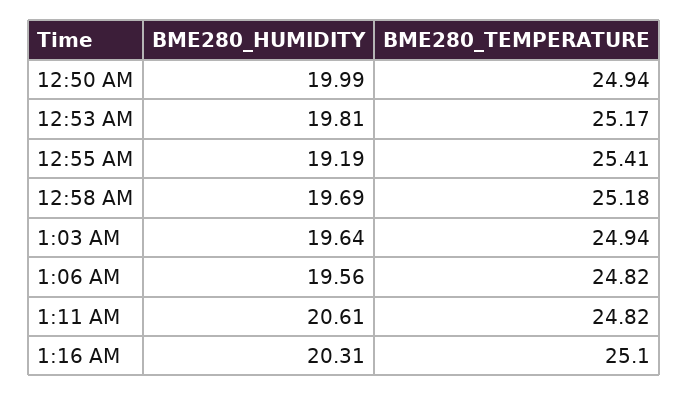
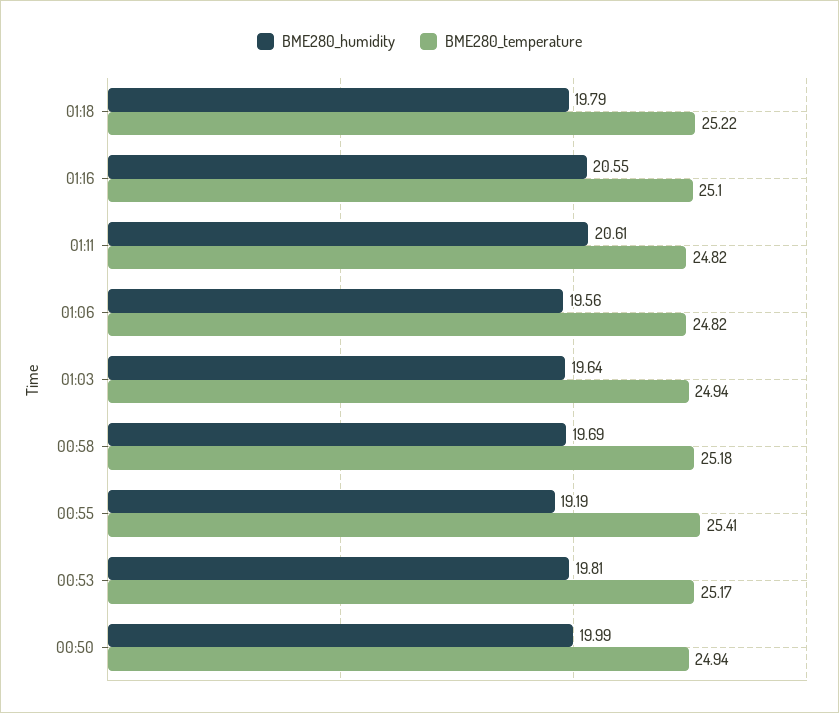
BME280_HUMIDITY, 1:16 AM: 20.31 -> 20.55
BME280_HUMIDITY, 01:18: none -> 19.79
BME280_TEMPERATURE, 01:18: none -> 25.22

